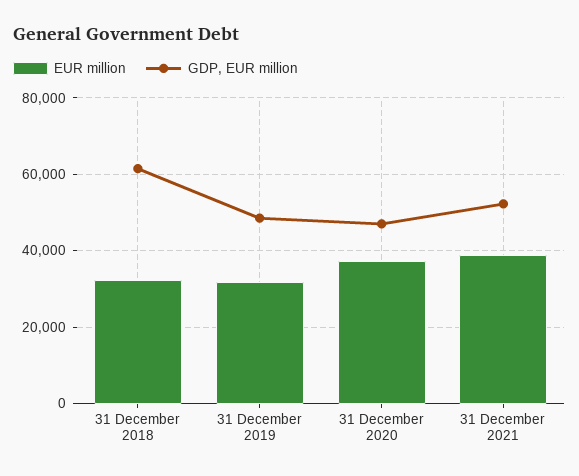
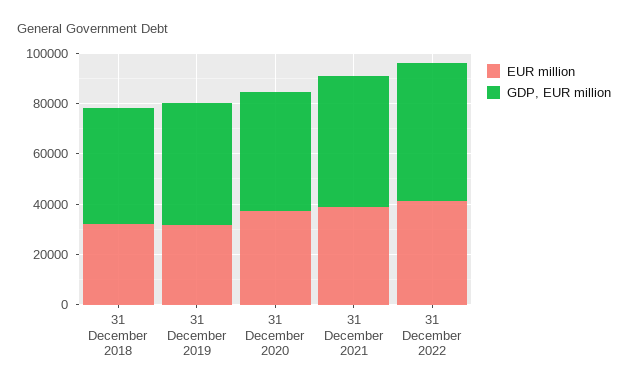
GDP, EUR million, 31 December 2018: 62000 -> 45000
EUR million, 31 December 2022: none -> 40000
GDP, EUR million, 31 December 2022: none -> 55000

